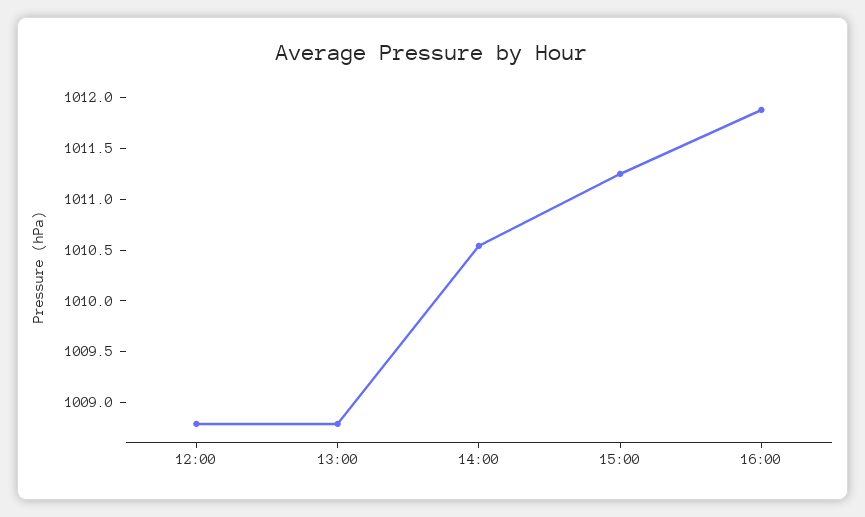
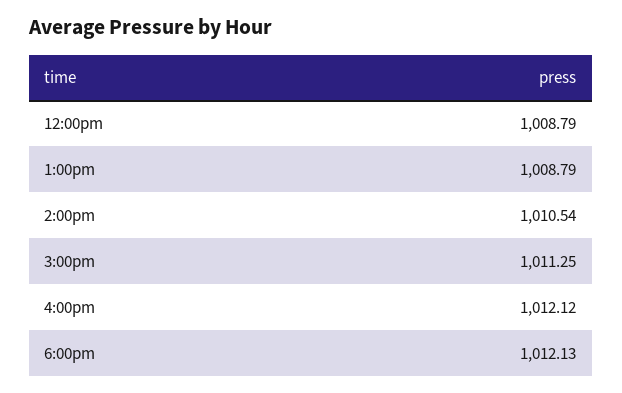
16:00: 1011.9 -> 1012.12
6:00pm: none -> 1012.13

